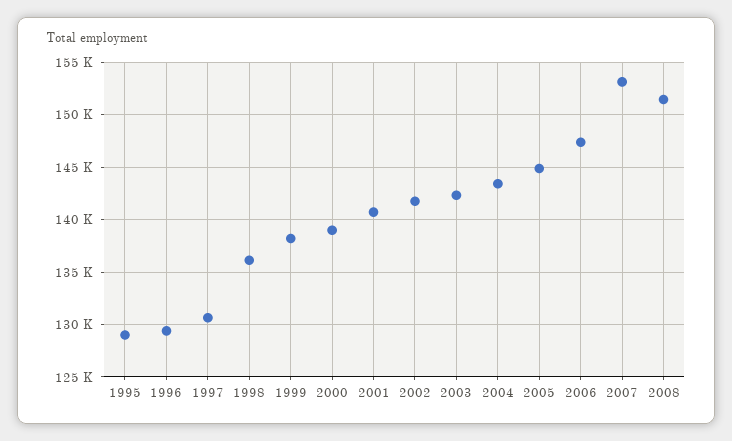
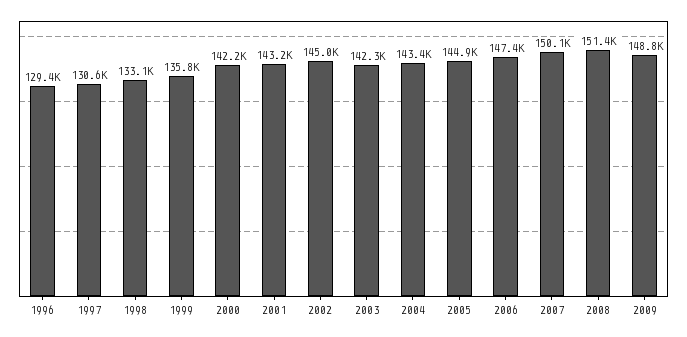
1995: 129000 -> none
1998: 136000 -> 133100
1999: 138000 -> 135800
2000: 139000 -> 142200
2001: 141000 -> 143200
2002: 142000 -> 145000
2007: 153000 -> 150100
2009: none -> 148800

